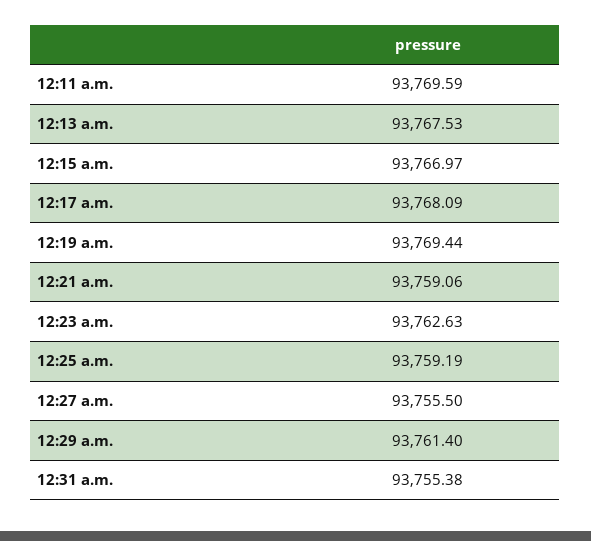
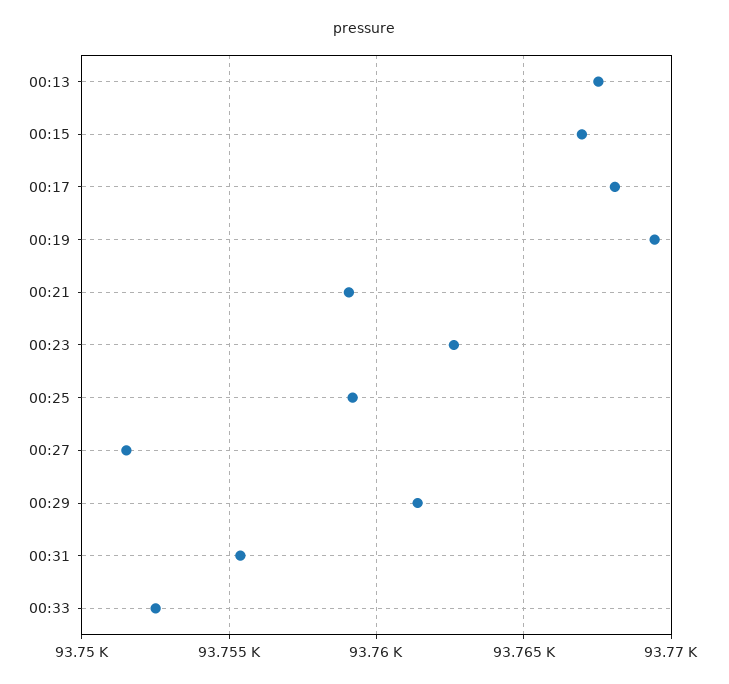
12:11 a.m.: 93769.59 -> none
12:27 a.m.: 93755.5 -> 93751.5
00:33: none -> 93752.5

